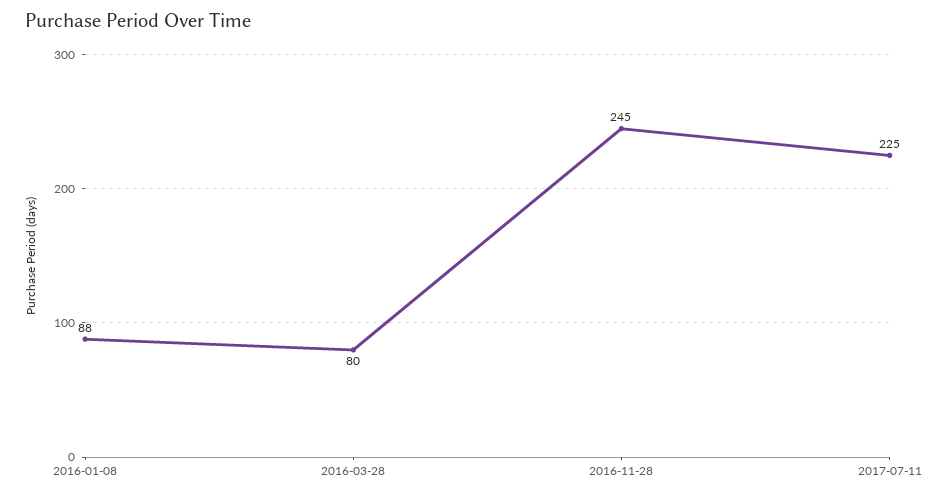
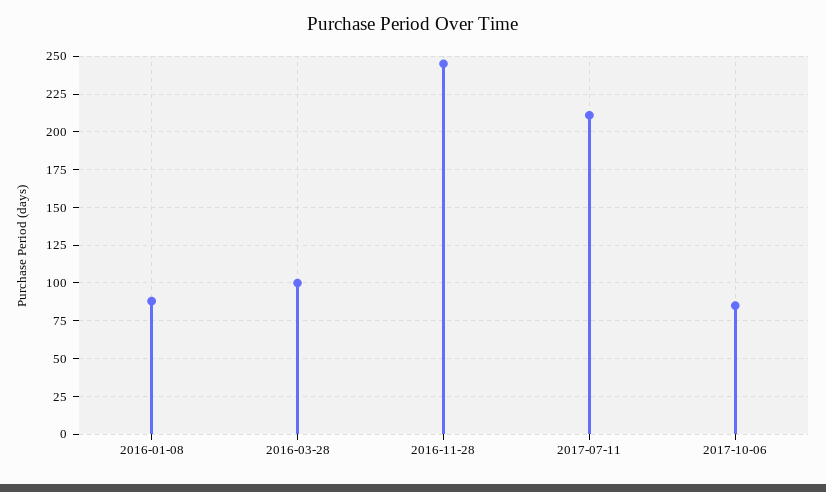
2016-03-28: 80 -> 100
2017-07-11: 225 -> 210
2017-10-06: none -> 85

